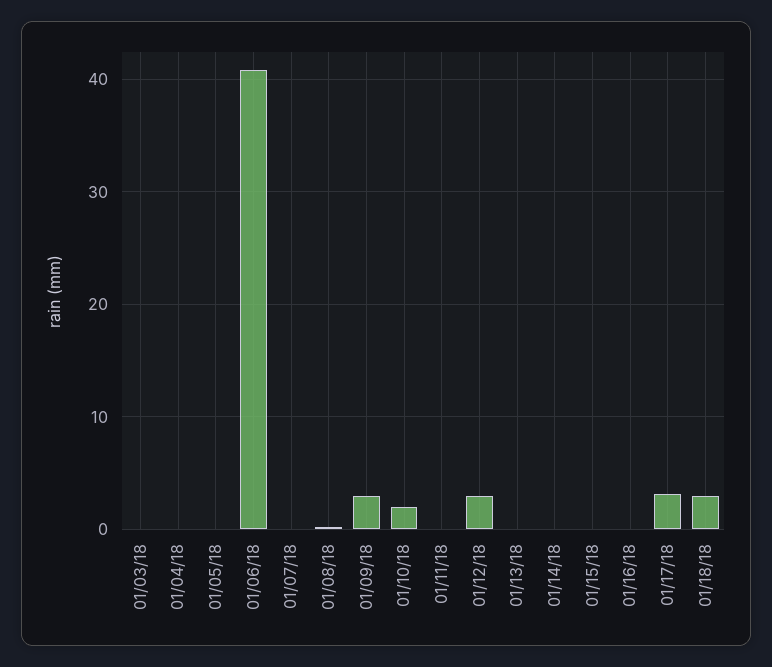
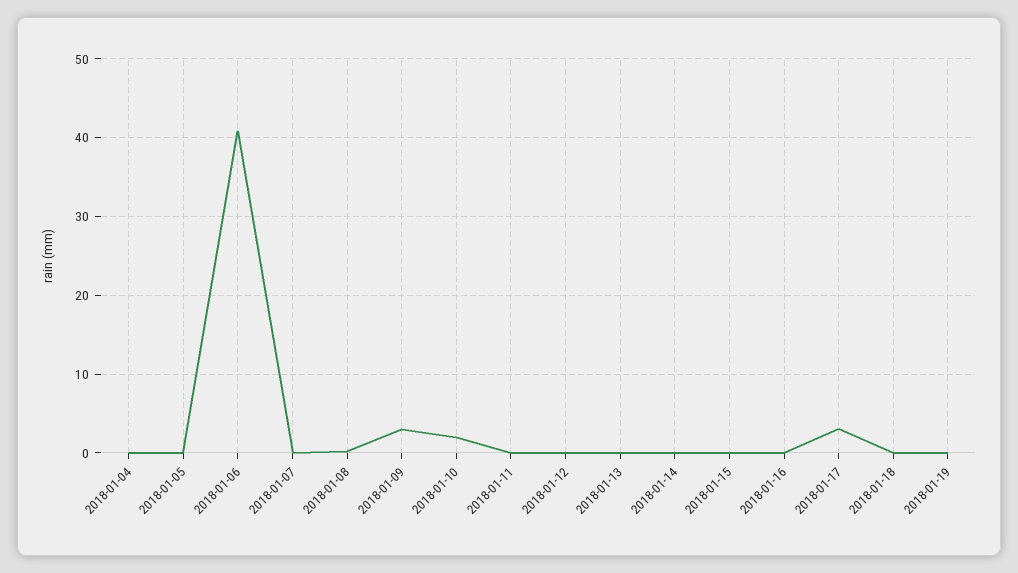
01/03/18: 0 -> none
01/12/18: 3 -> 0
01/18/18: 3 -> 0
2018-01-19: none -> 0

